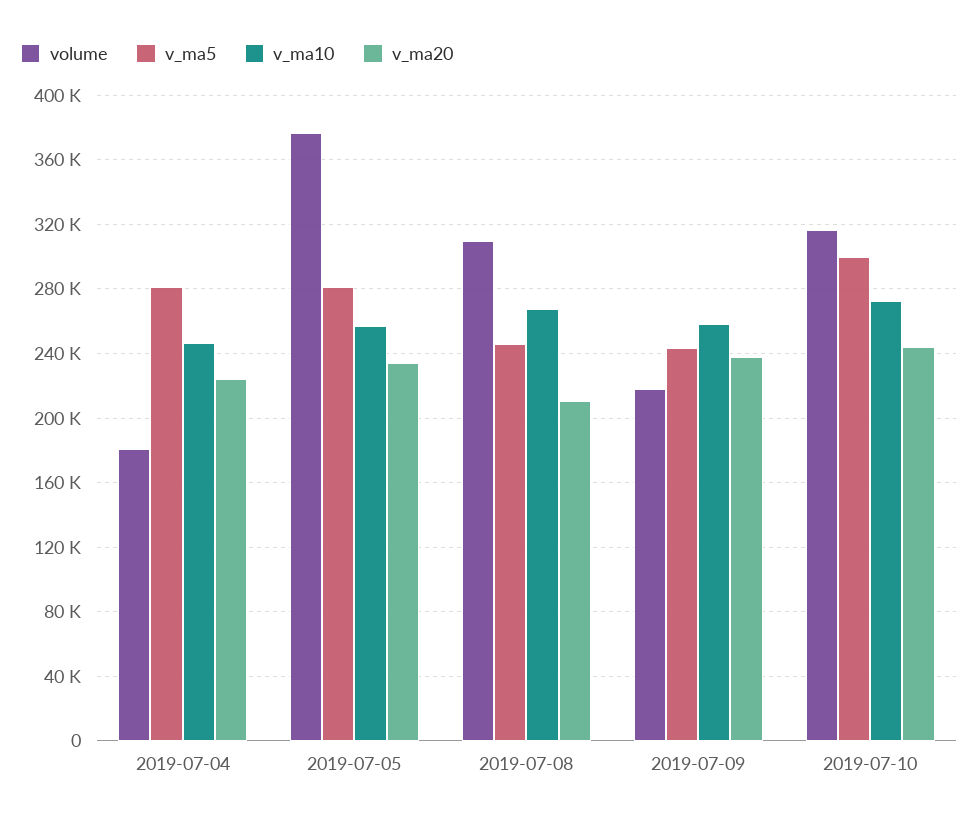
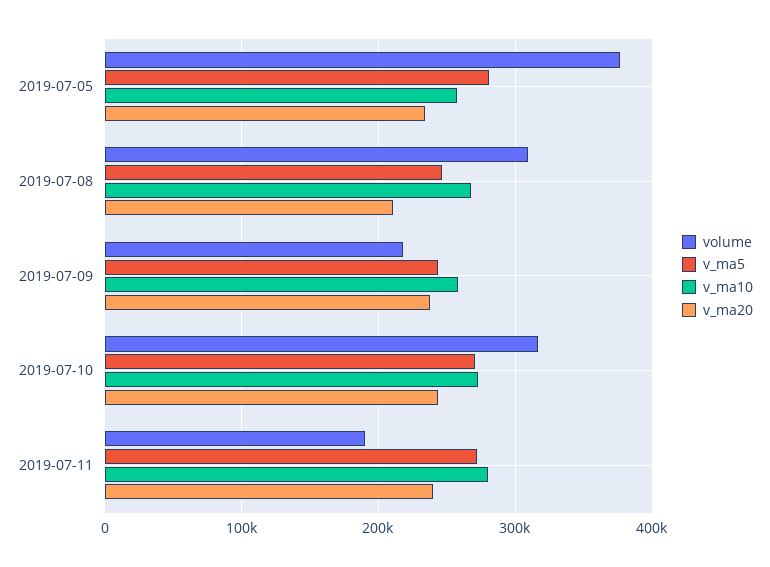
volume, 2019-07-04: 180000 -> none
v_ma5, 2019-07-04: 280000 -> none
v_ma10, 2019-07-04: 245000 -> none
v_ma20, 2019-07-04: 225000 -> none
v_ma5, 2019-07-10: 300000 -> 270000
volume, 2019-07-11: none -> 190000
v_ma5, 2019-07-11: none -> 270000
v_ma10, 2019-07-11: none -> 280000
v_ma20, 2019-07-11: none -> 240000

